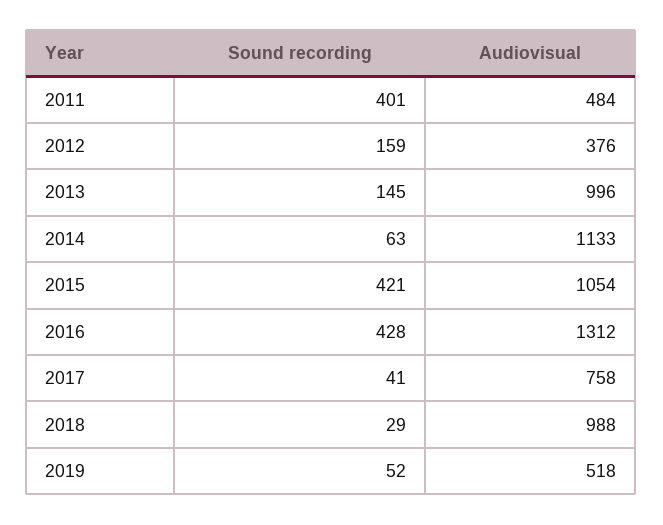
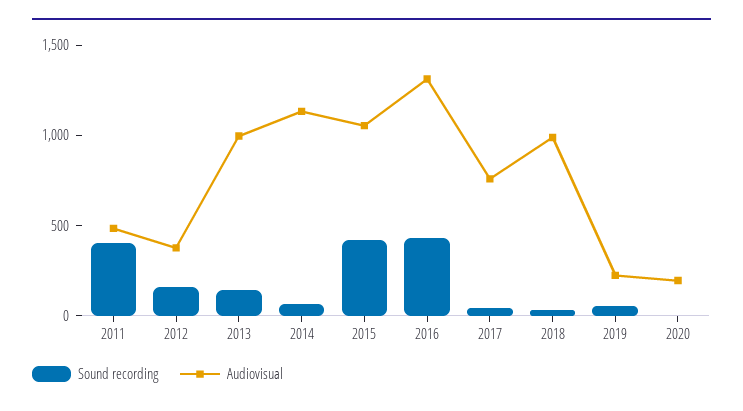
Audiovisual, 2019: 518 -> 200
Sound recording, 2020: none -> 0
Audiovisual, 2020: none -> 200

